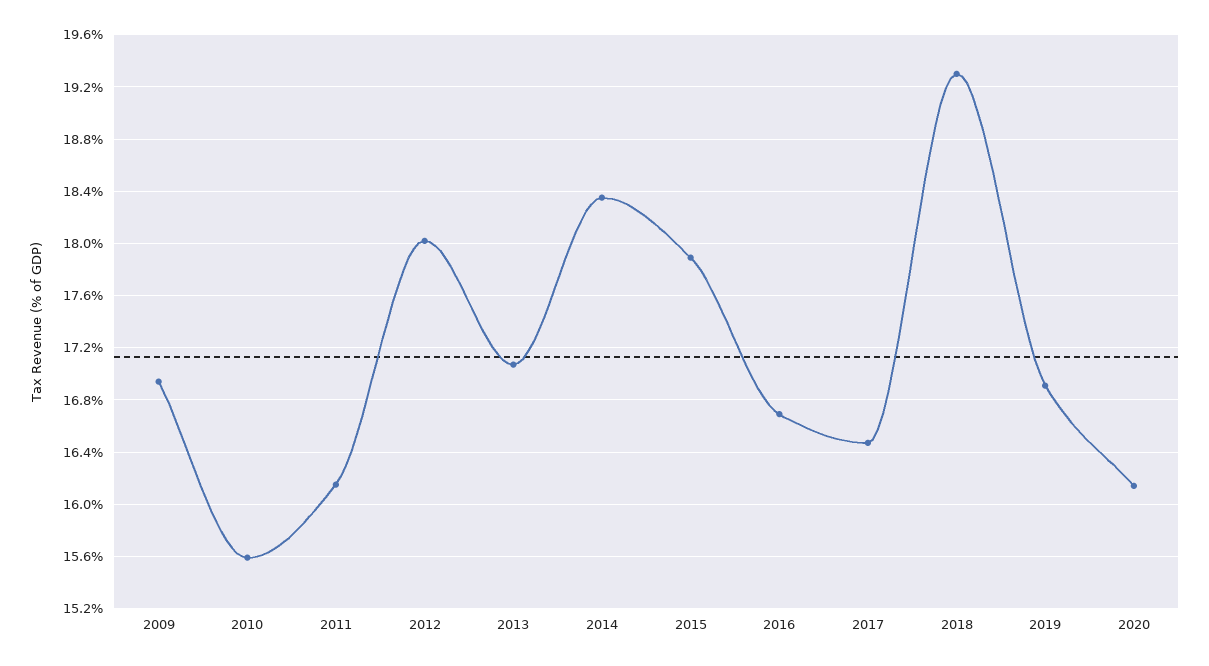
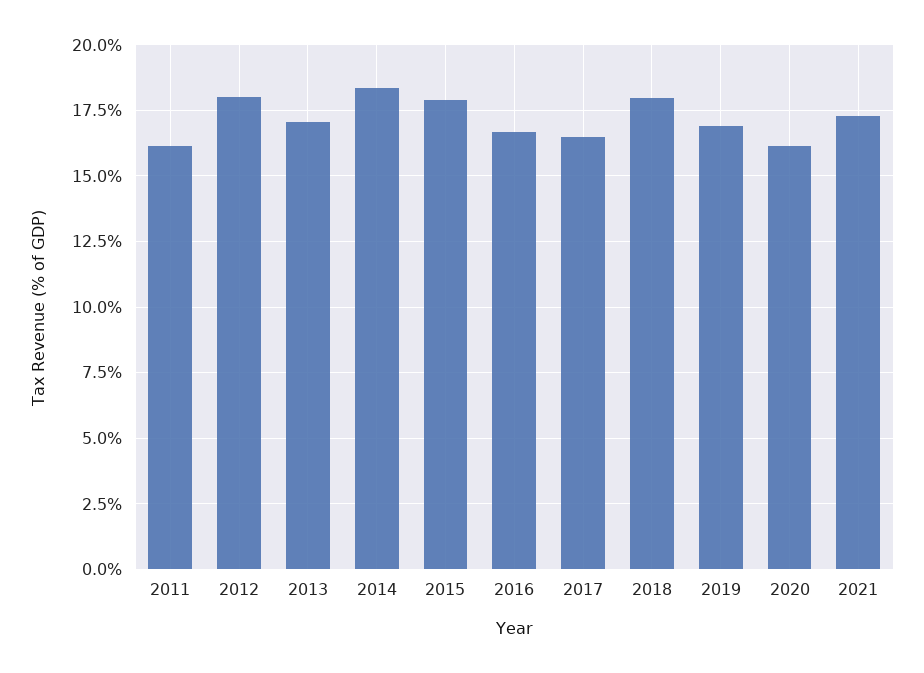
2009: 16.95 -> none
2010: 15.6 -> none
2018: 19.3 -> 18
2021: none -> 17.25

